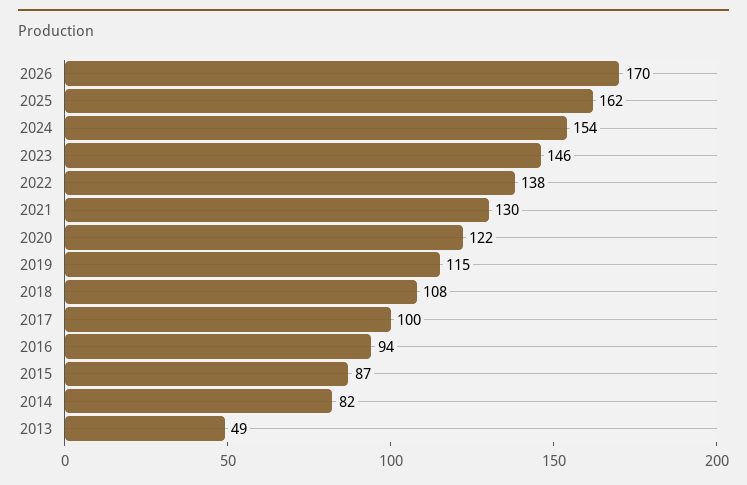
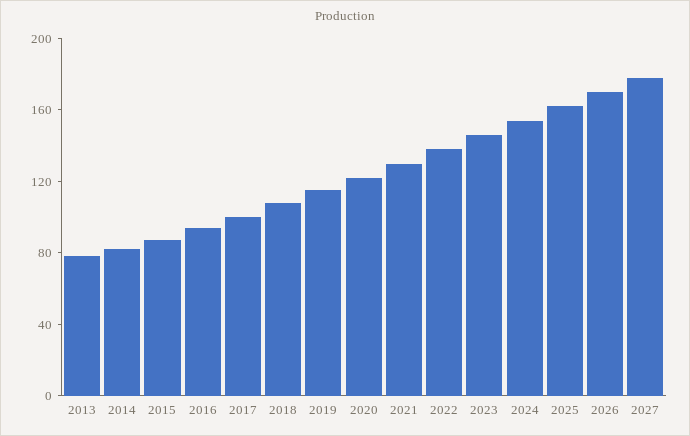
2013: 49 -> 80
2027: none -> 180

